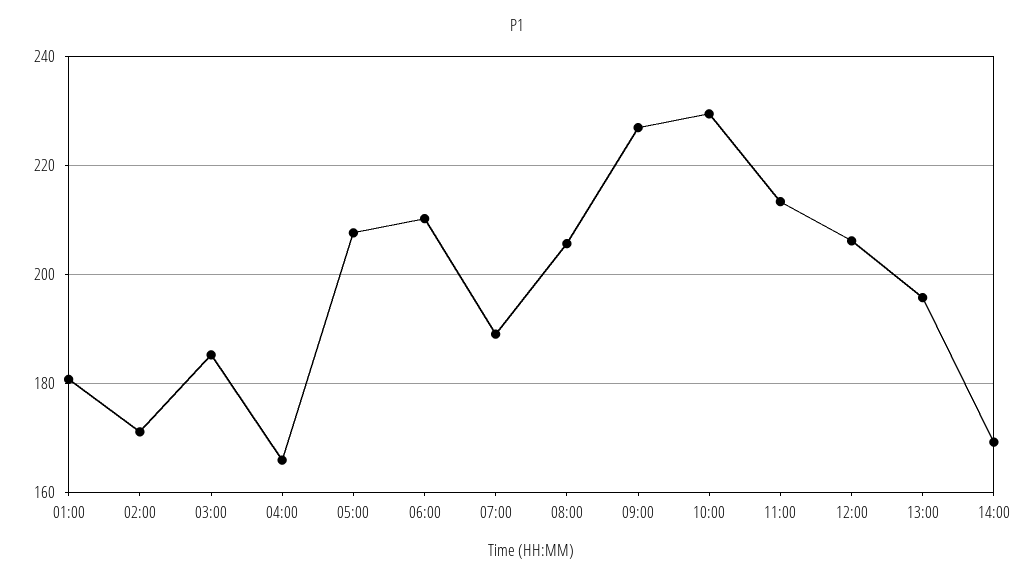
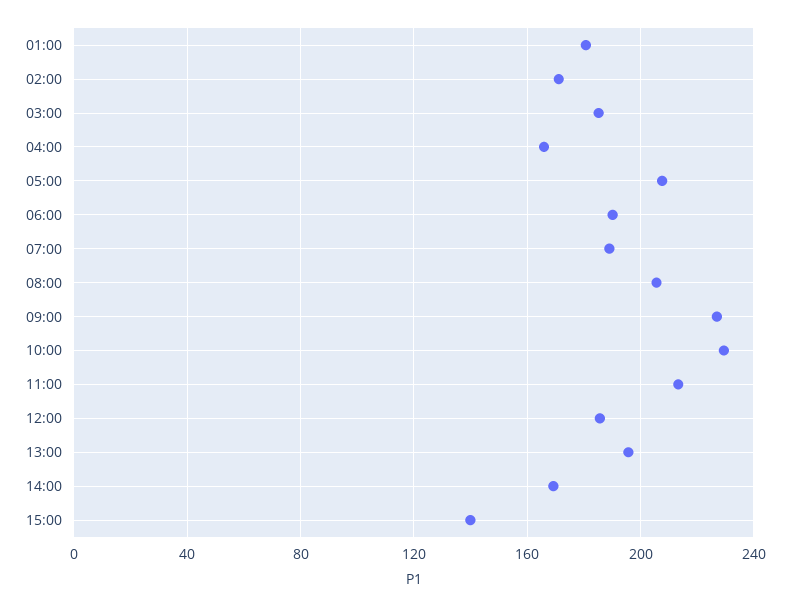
06:00: 210 -> 190
12:00: 206 -> 185
15:00: none -> 140

